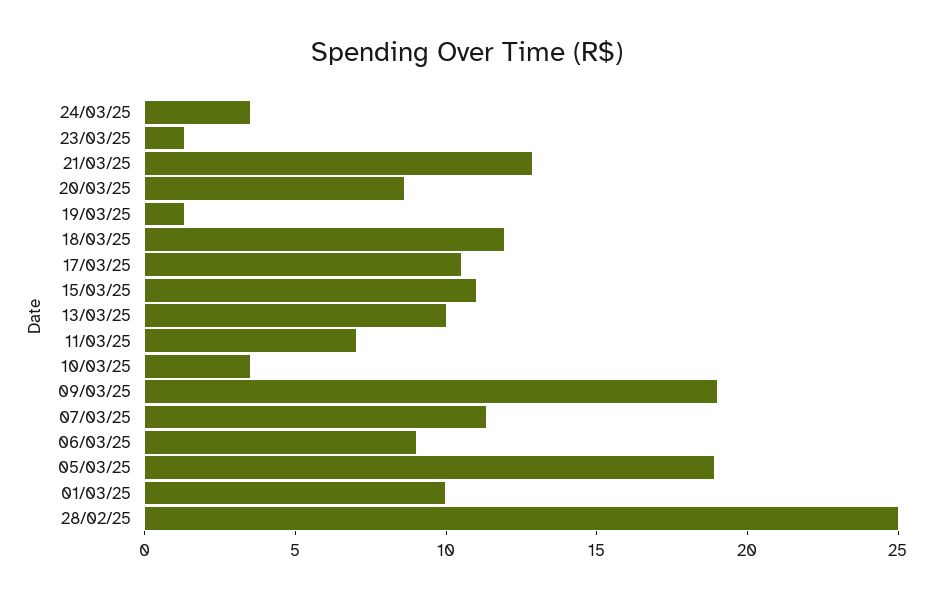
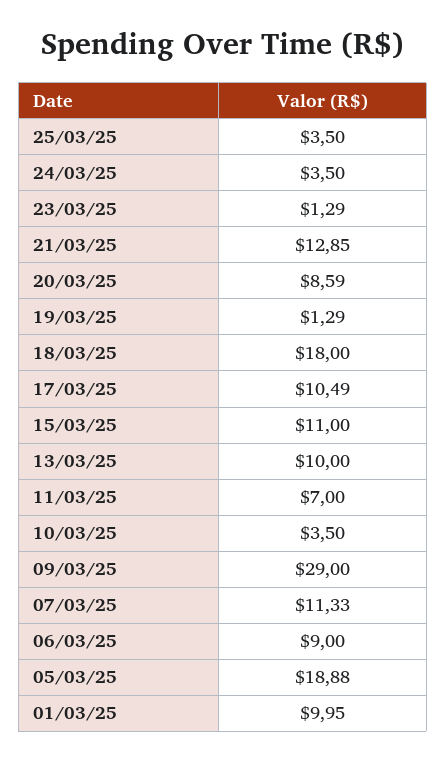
18/03/25: 12 -> 18
09/03/25: 19 -> 29
28/02/25: 25 -> none
25/03/25: none -> 3.5

